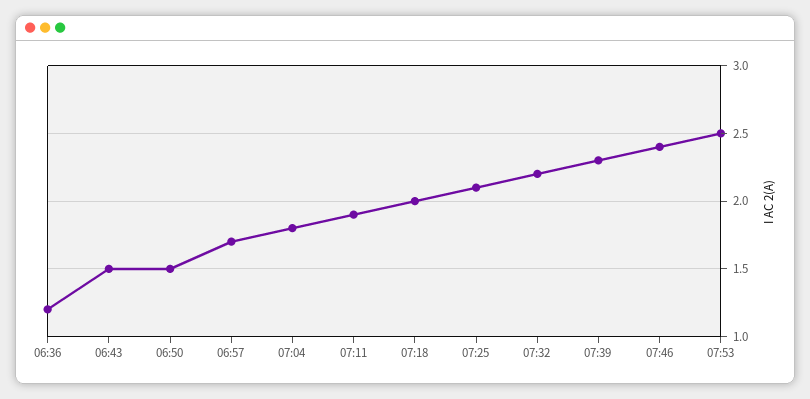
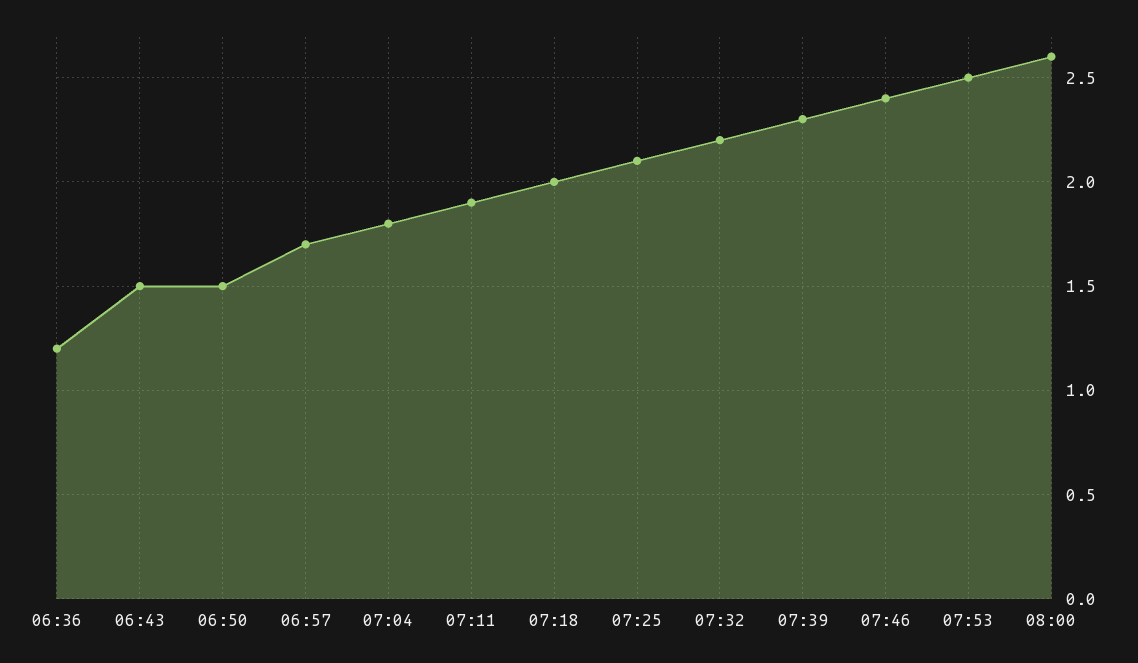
08:00: none -> 2.6

